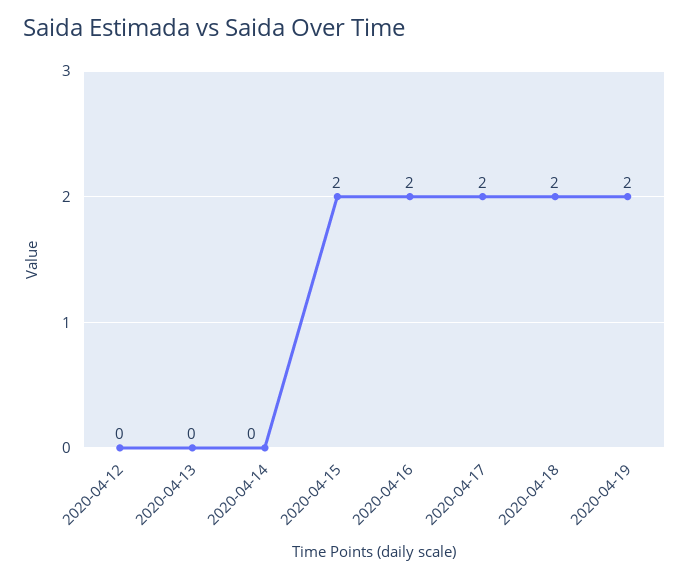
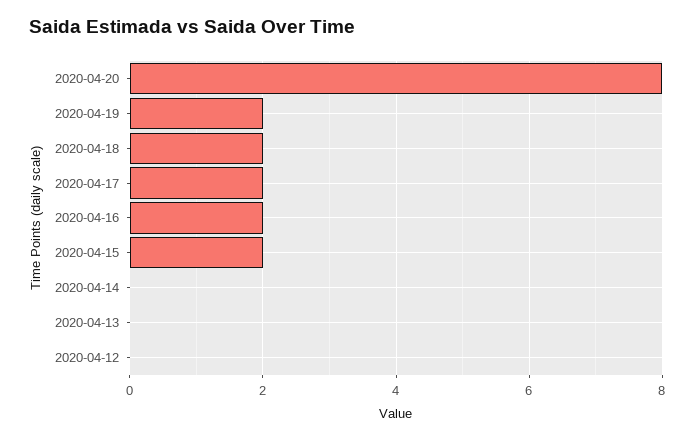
2020-04-20: none -> 8

